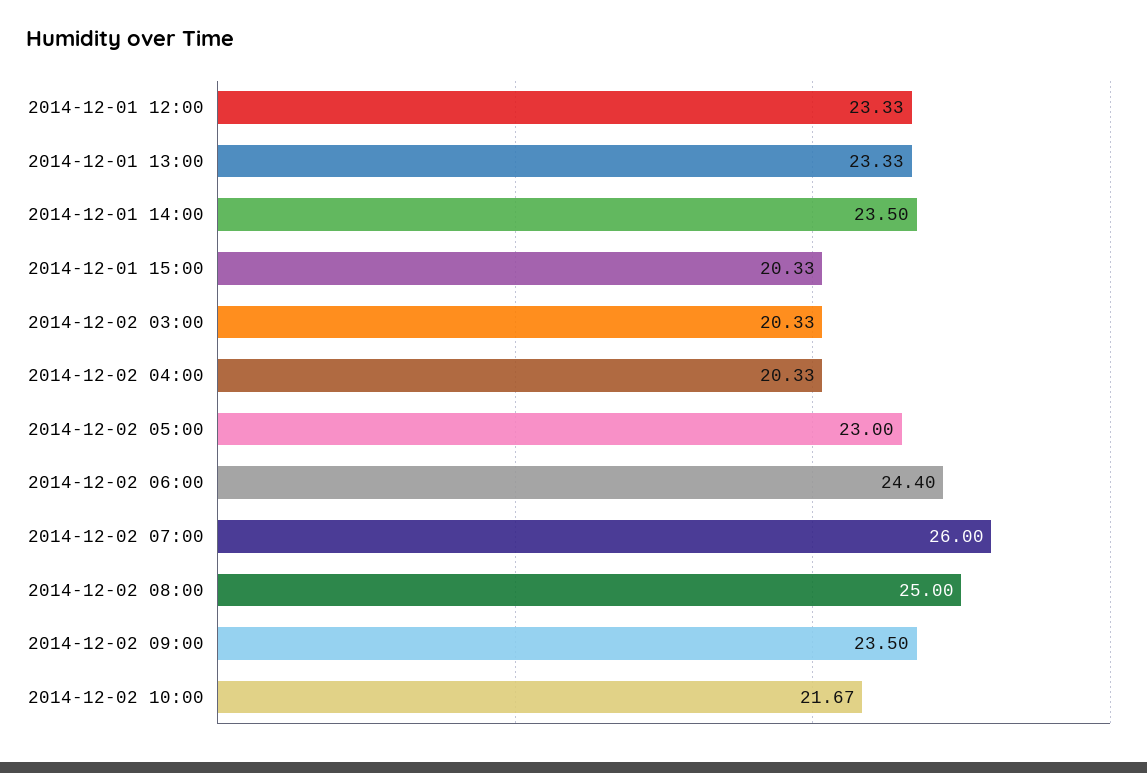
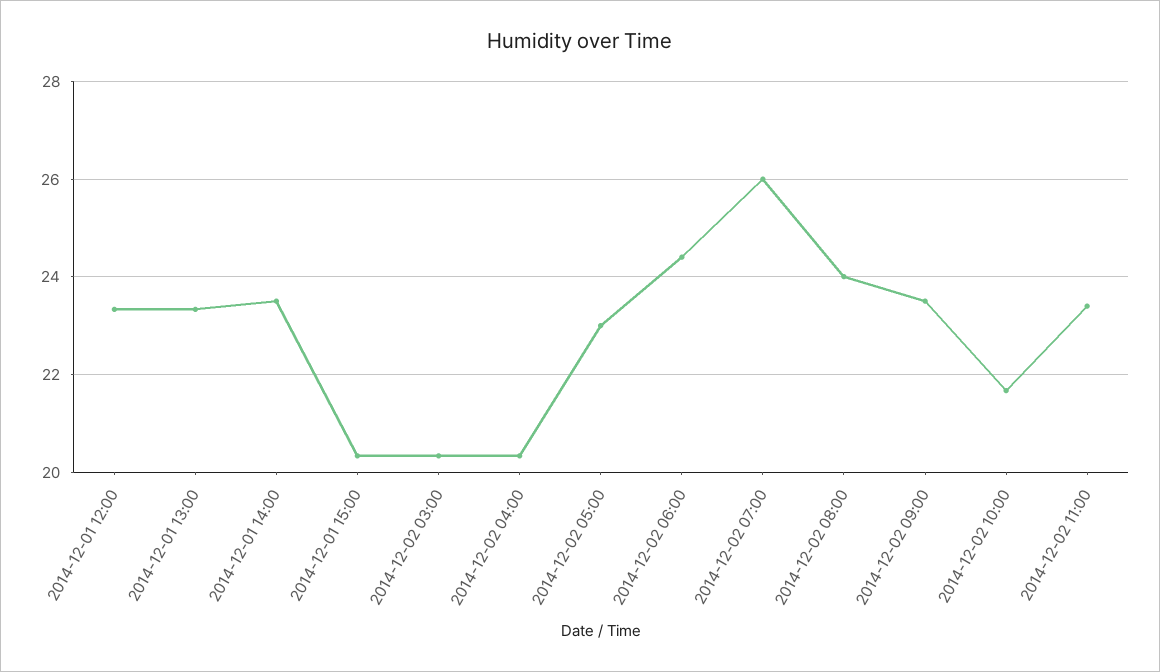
2014-12-02 08:00: 25 -> 24
2014-12-02 11:00: none -> 23.4

